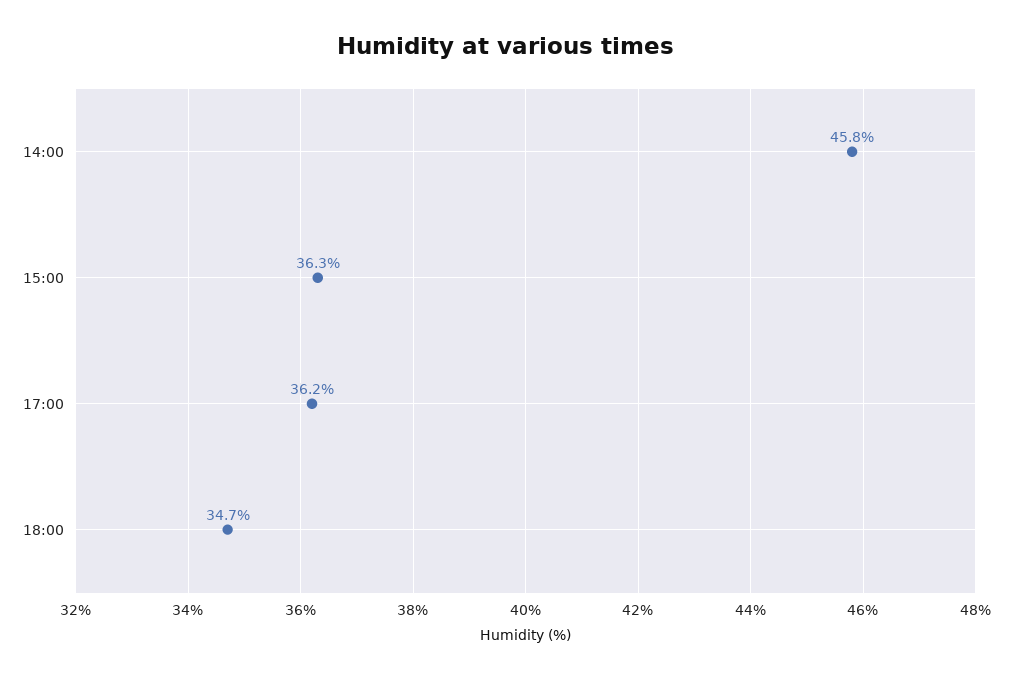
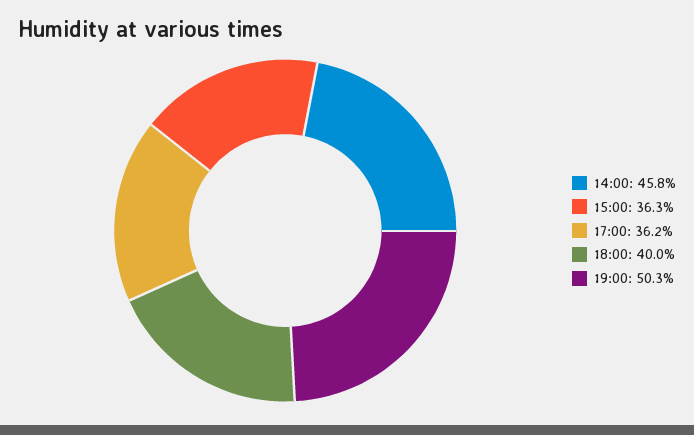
18:00: 34.7 -> 40
19:00: none -> 50.3

